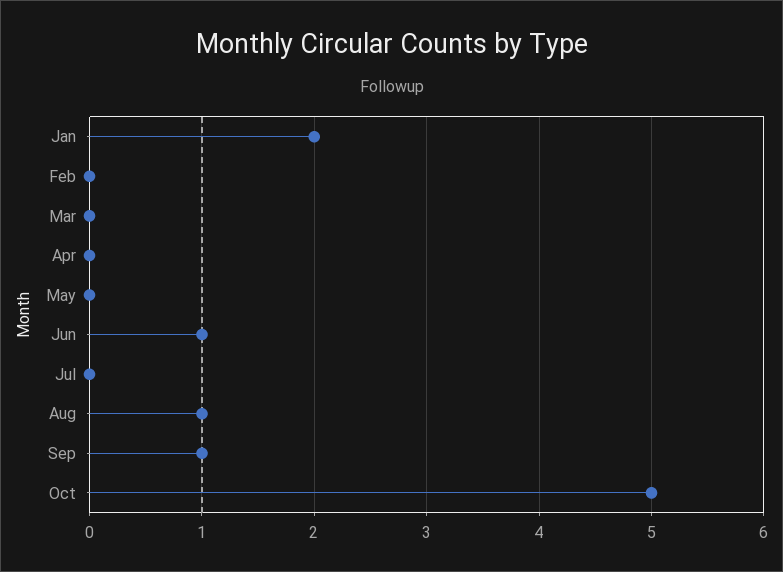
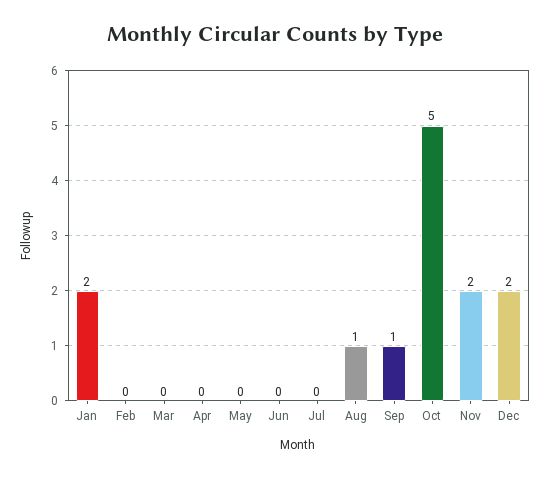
Jun: 1 -> 0
Nov: none -> 2
Dec: none -> 2

